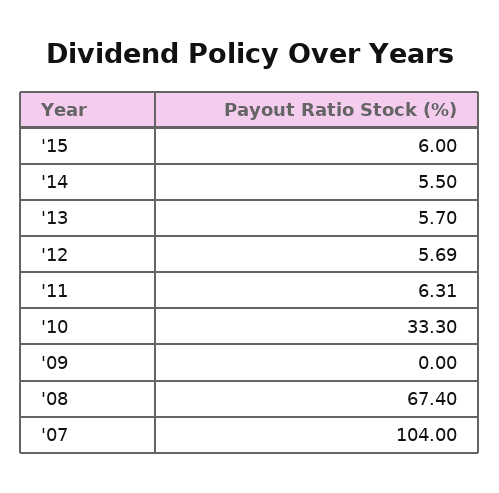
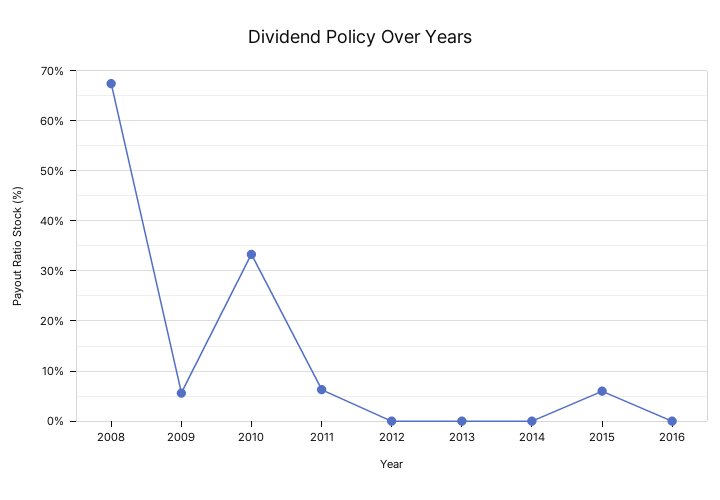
'14: 5.5 -> 0
'13: 5.7 -> 0
'12: 5.69 -> 0
'09: 0 -> 6
'07: 104 -> none
2016: none -> 0

